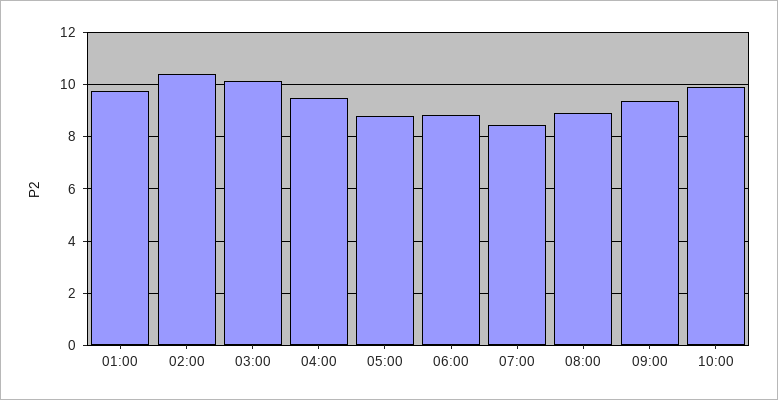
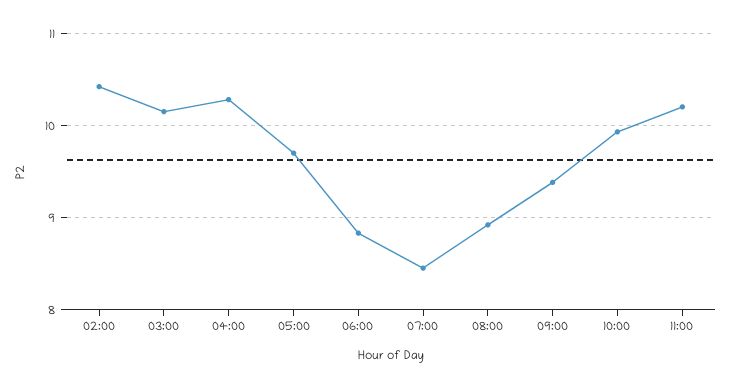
01:00: 9.75 -> none
04:00: 9.5 -> 10.3
05:00: 8.75 -> 9.7
11:00: none -> 10.2

